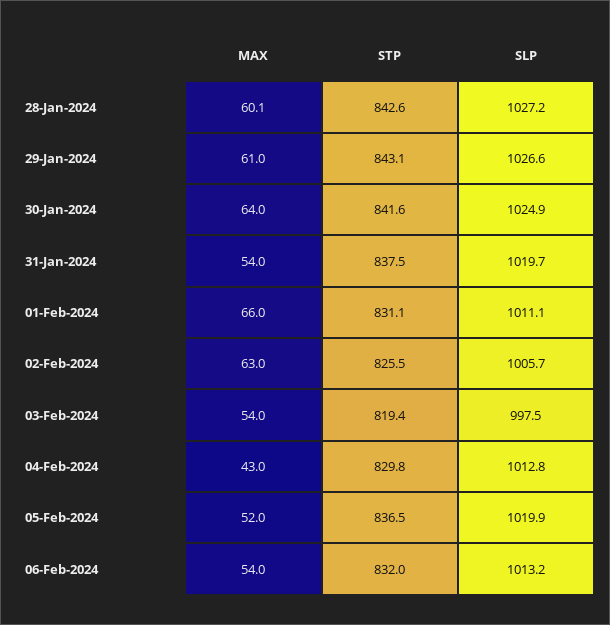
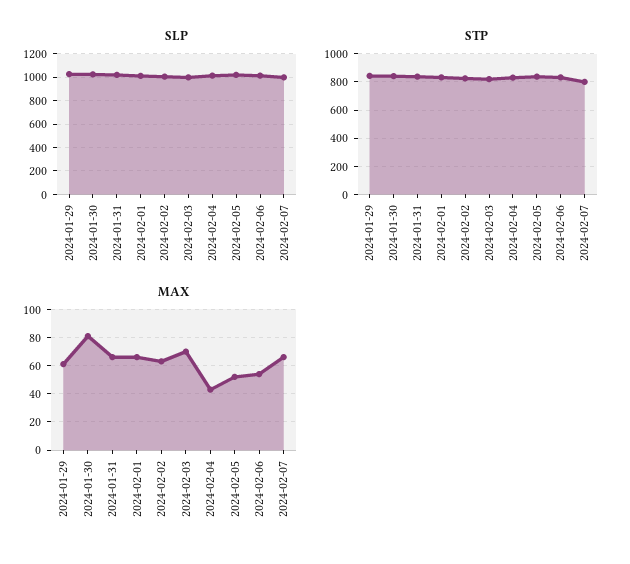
MAX, 28-Jan-2024: 60.1 -> none
STP, 28-Jan-2024: 842.6 -> none
SLP, 28-Jan-2024: 1027.2 -> none
MAX, 30-Jan-2024: 64 -> 80
MAX, 31-Jan-2024: 54 -> 65
MAX, 03-Feb-2024: 54 -> 70
SLP, 2024-02-07: none -> 1000
STP, 2024-02-07: none -> 800
MAX, 2024-02-07: none -> 65

